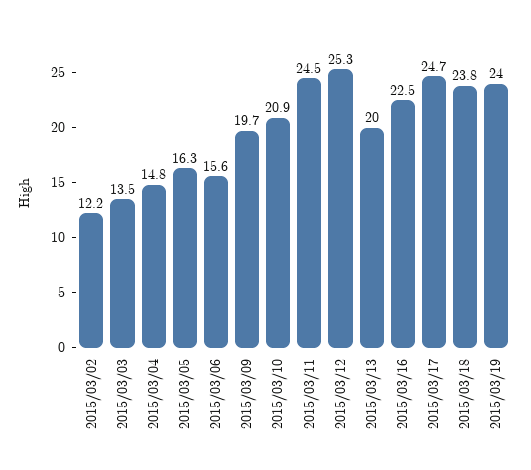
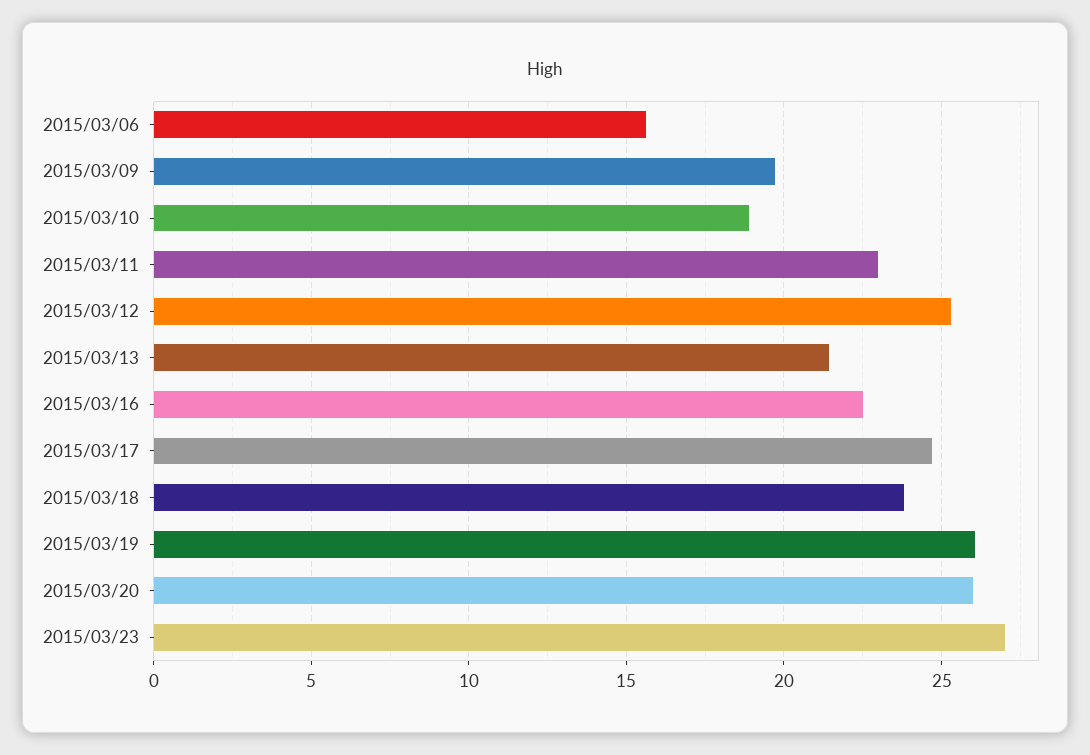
2015/03/02: 12.2 -> none
2015/03/03: 13.5 -> none
2015/03/04: 14.8 -> none
2015/03/05: 16.3 -> none
2015/03/10: 20.9 -> 19
2015/03/11: 24.5 -> 23
2015/03/13: 20 -> 21.5
2015/03/19: 24 -> 26
2015/03/20: none -> 26
2015/03/23: none -> 27

